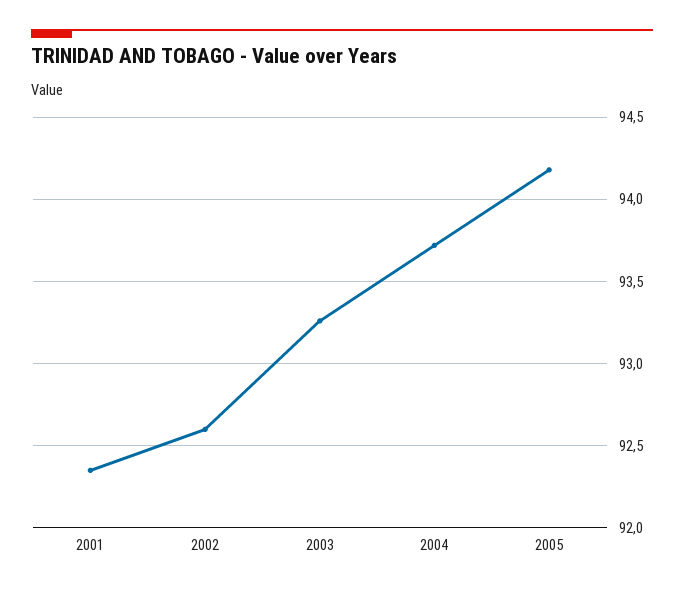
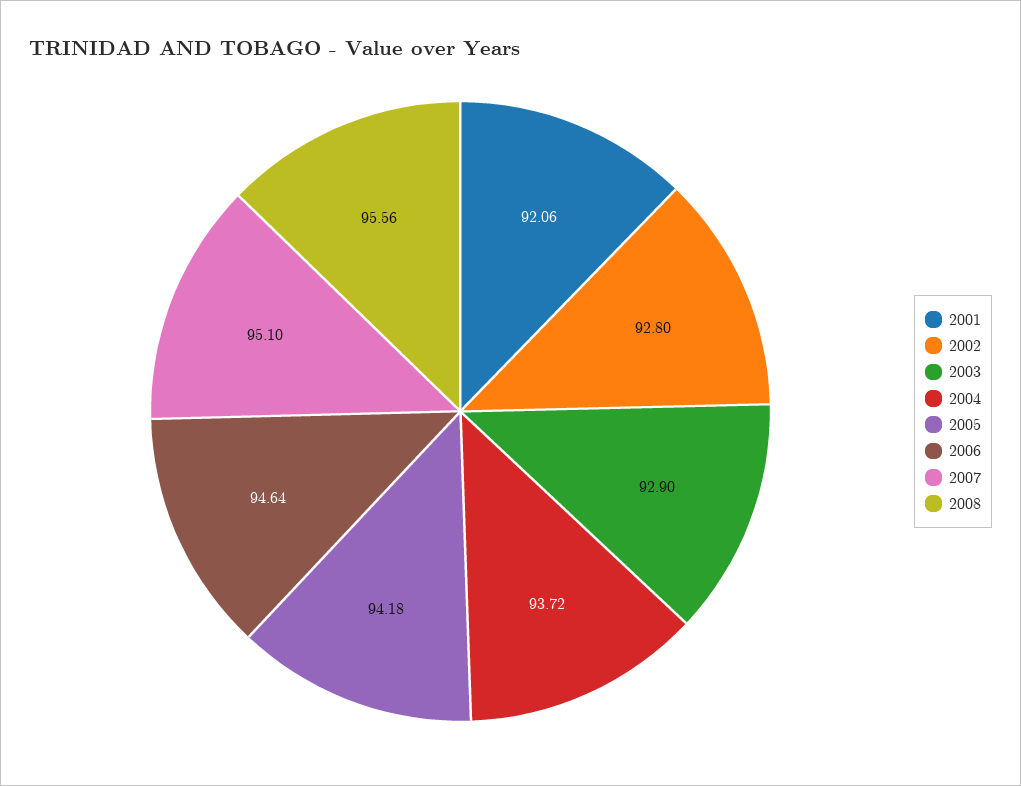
2001: 92.35 -> 92.06
2002: 92.6 -> 92.8
2003: 93.25 -> 92.9
2006: none -> 94.64
2007: none -> 95.1
2008: none -> 95.56

